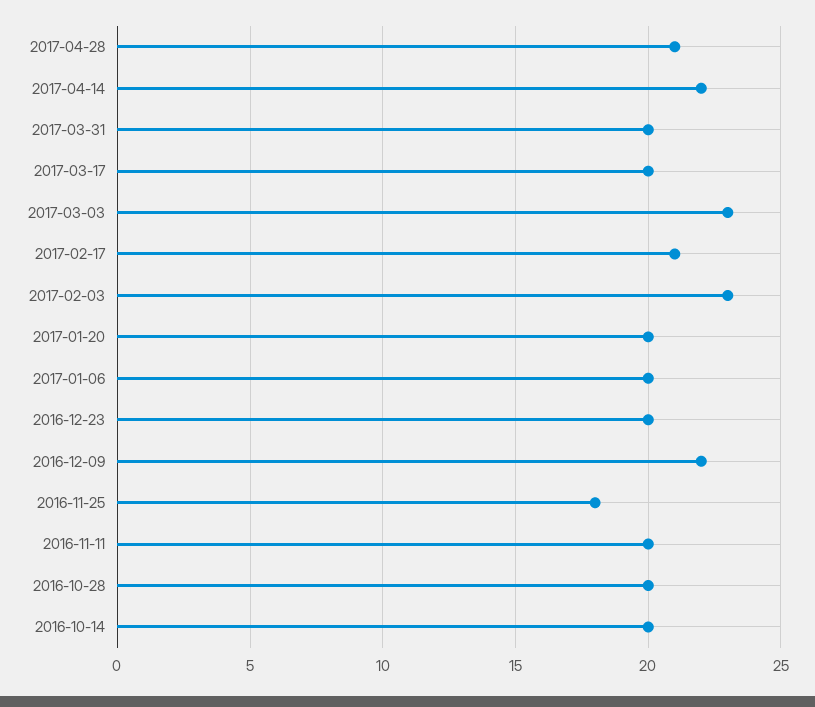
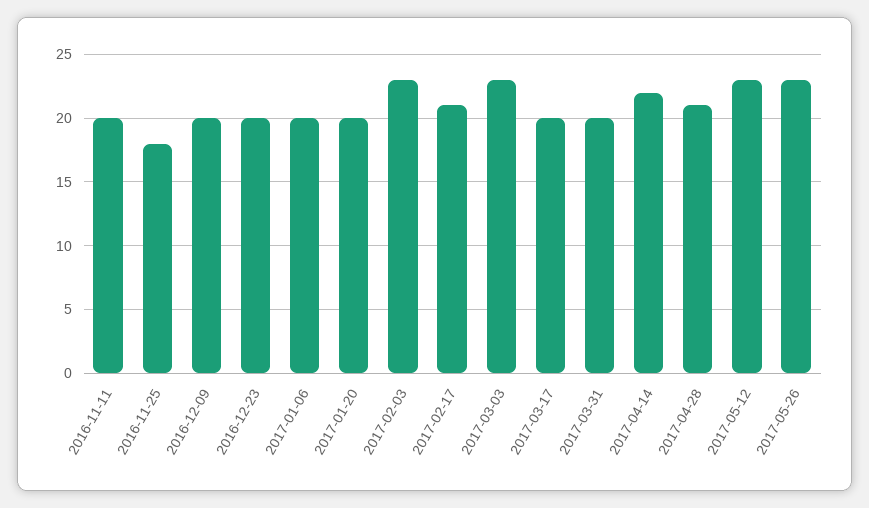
2016-12-09: 22 -> 20
2016-10-28: 20 -> none
2016-10-14: 20 -> none
2017-05-12: none -> 23
2017-05-26: none -> 23

